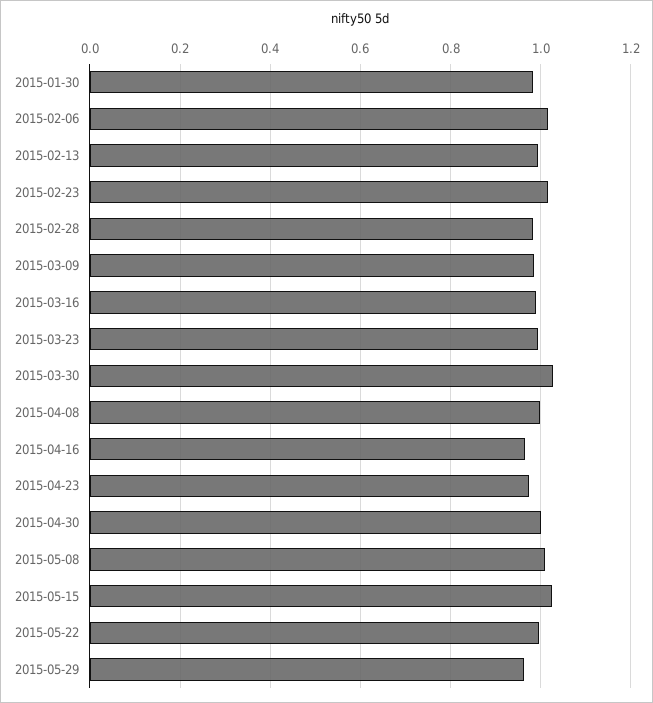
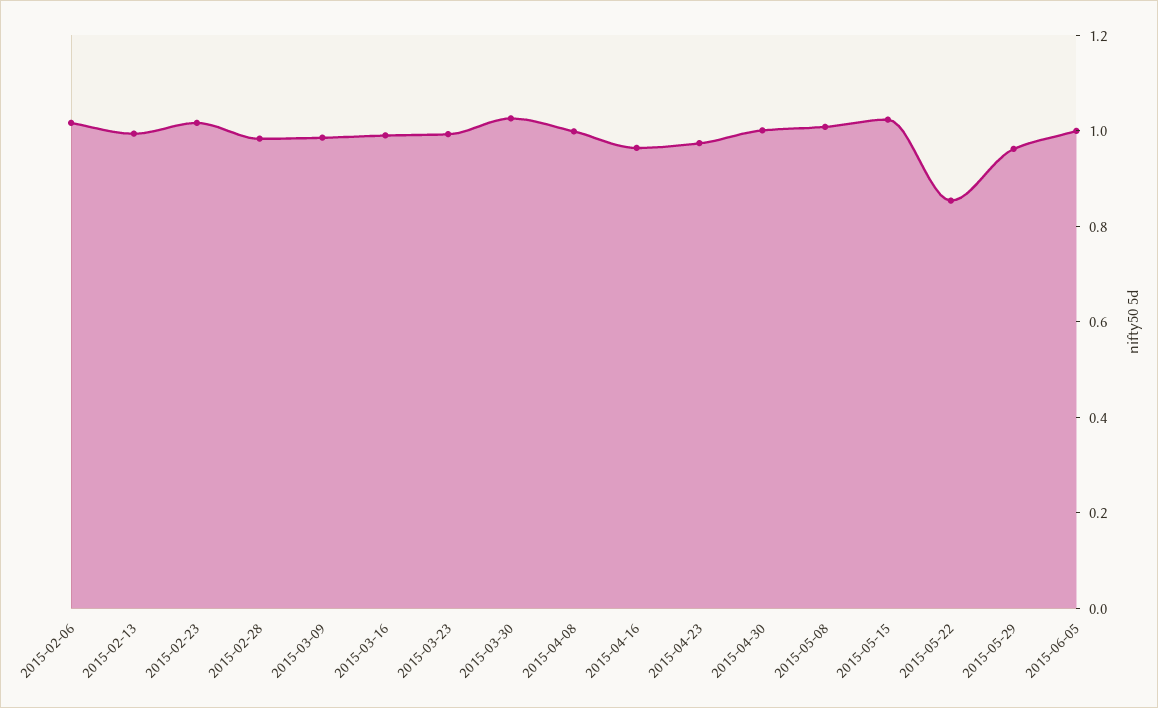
2015-01-30: 0.98 -> none
2015-05-22: 1 -> 0.85
2015-06-05: none -> 1

